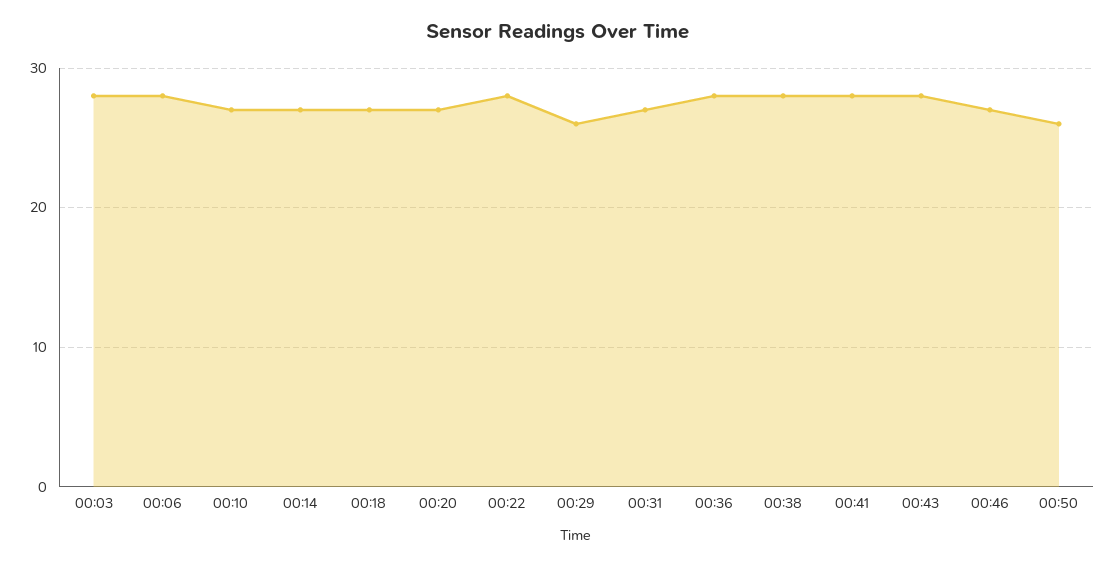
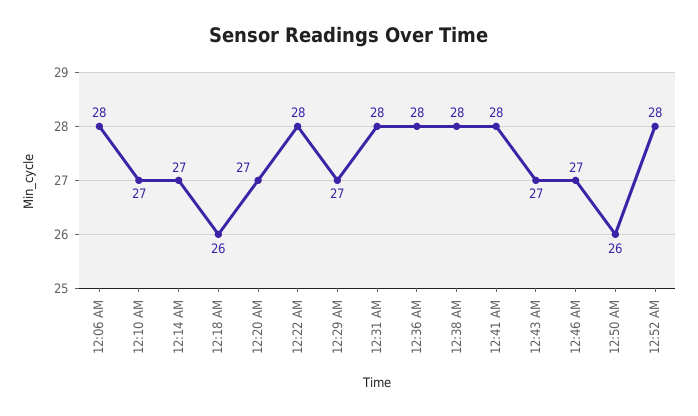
00:03: 28 -> none
00:18: 27 -> 26
00:29: 26 -> 27
00:31: 27 -> 28
00:43: 28 -> 27
12:52 AM: none -> 28

